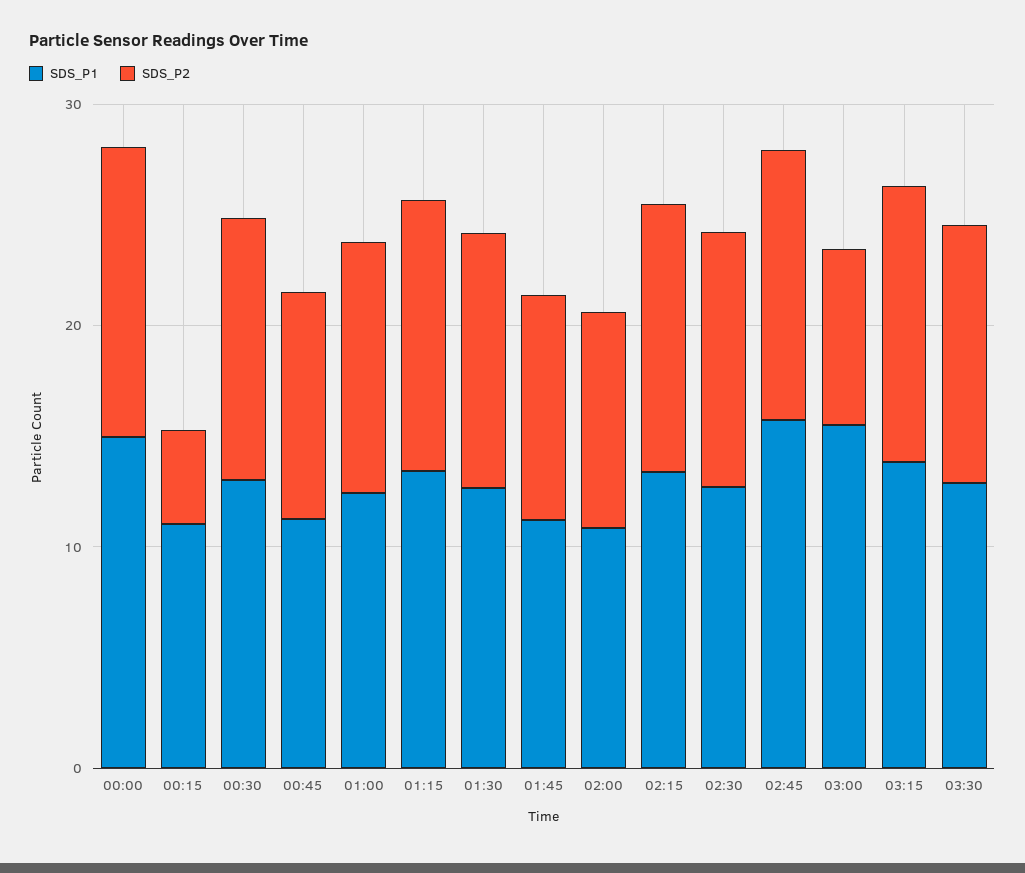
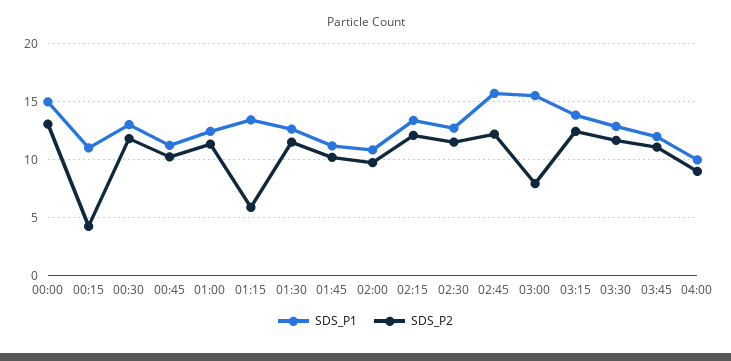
SDS_P2, 01:15: 12 -> 6
SDS_P1, 03:45: none -> 12
SDS_P2, 03:45: none -> 11
SDS_P1, 04:00: none -> 10
SDS_P2, 04:00: none -> 9

